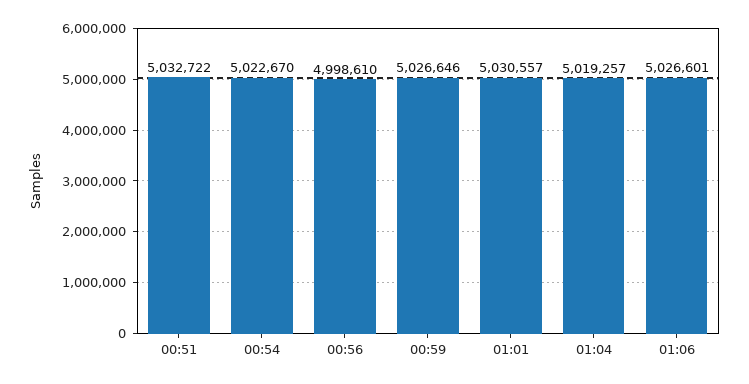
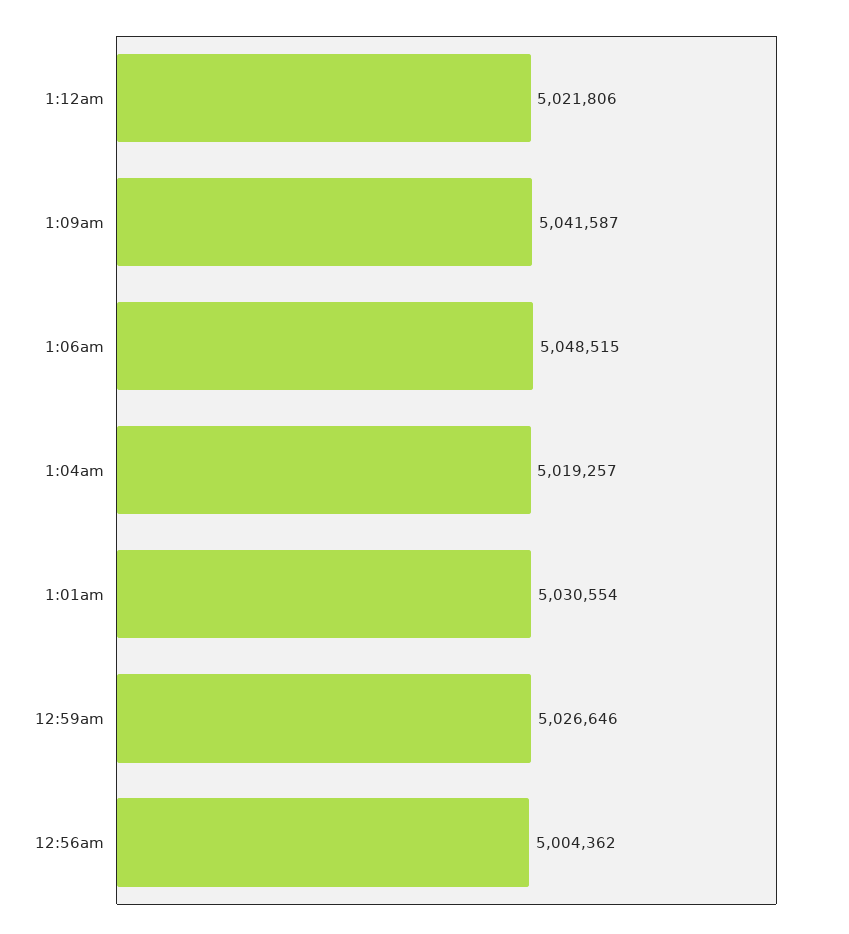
00:51: 5032722 -> none
00:54: 5022670 -> none
00:56: 4998610 -> 5004362
01:01: 5030557 -> 5030554
01:06: 5026601 -> 5048515
1:12am: none -> 5021806
1:09am: none -> 5041587

